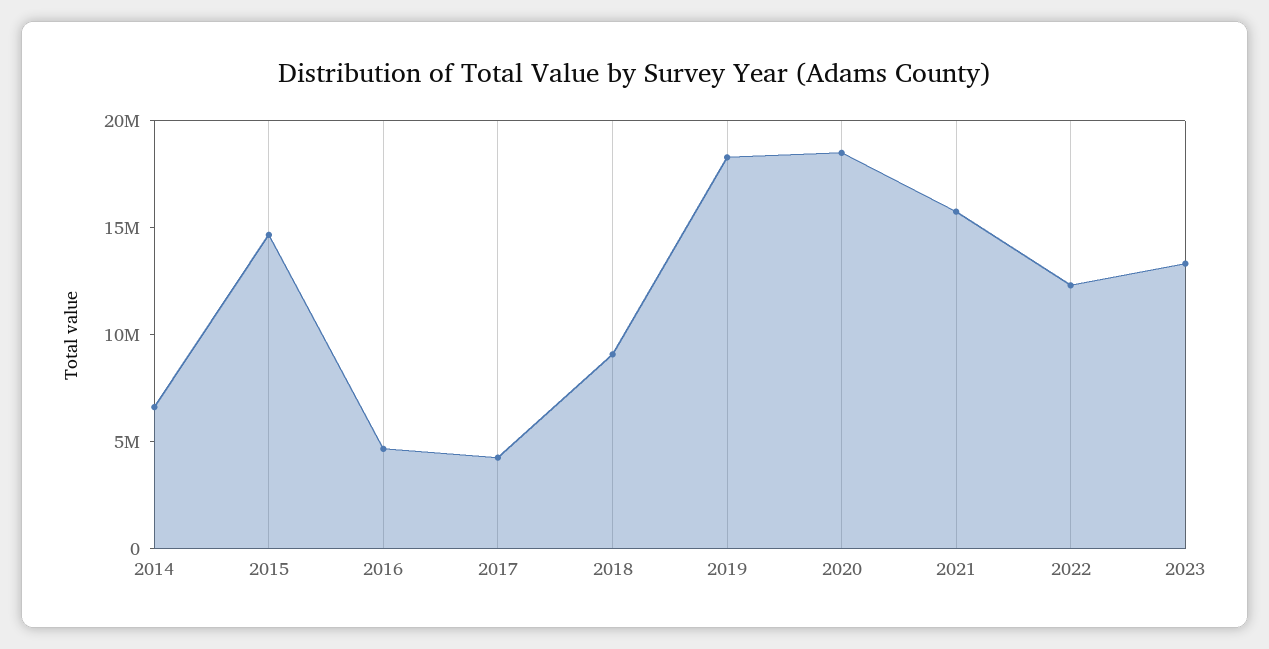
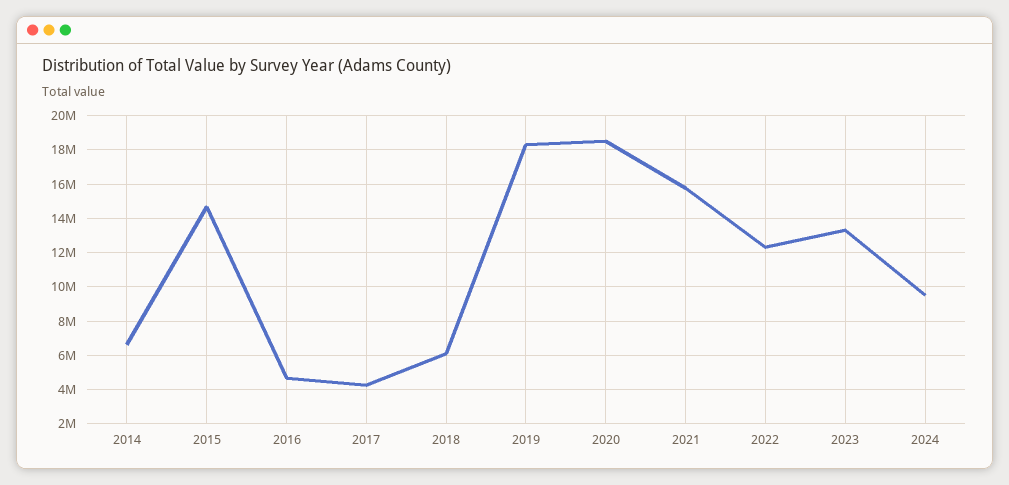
2018: 9000000 -> 6000000
2024: none -> 9500000

